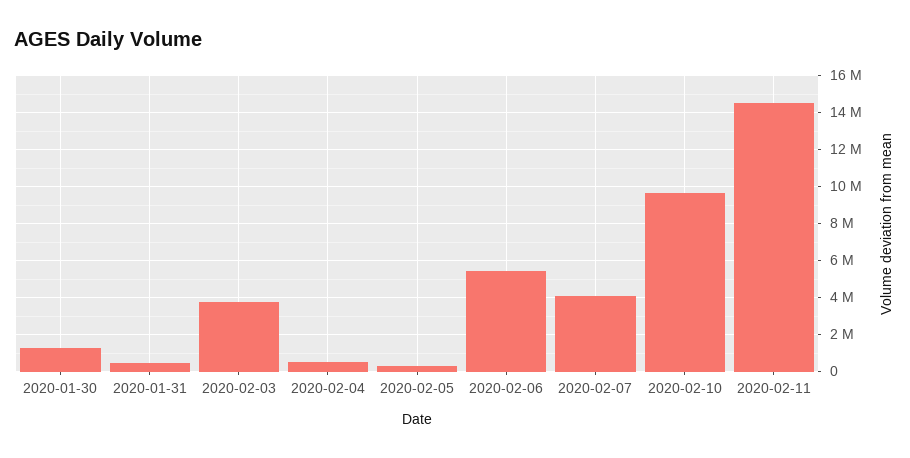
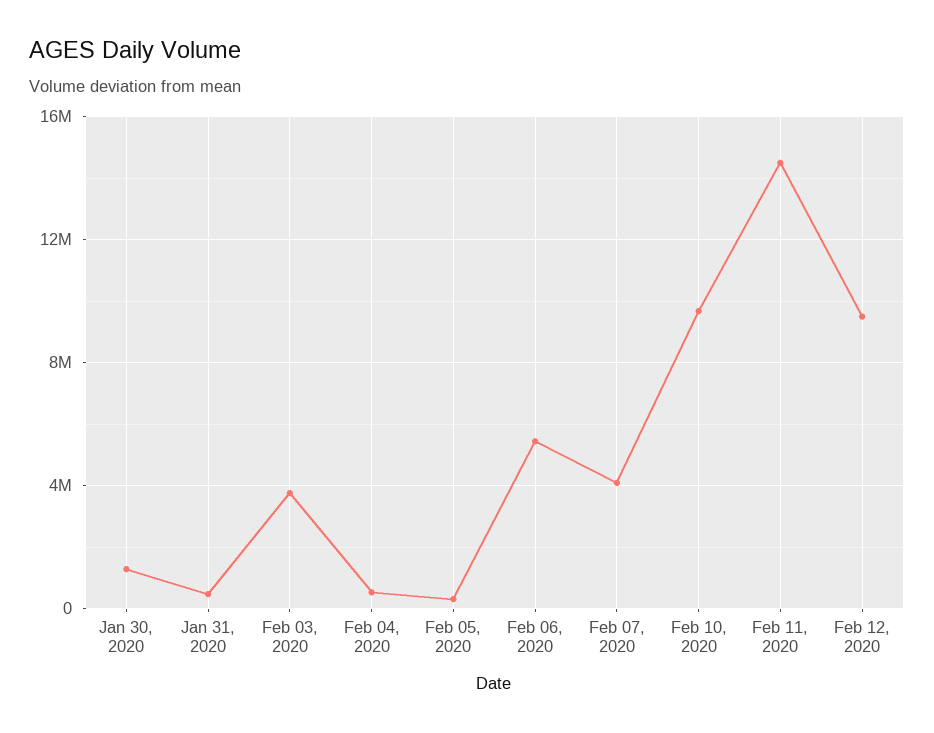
Feb 12, 2020: none -> 9500000

